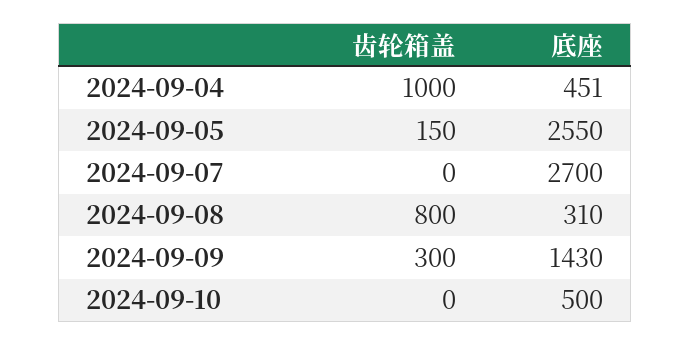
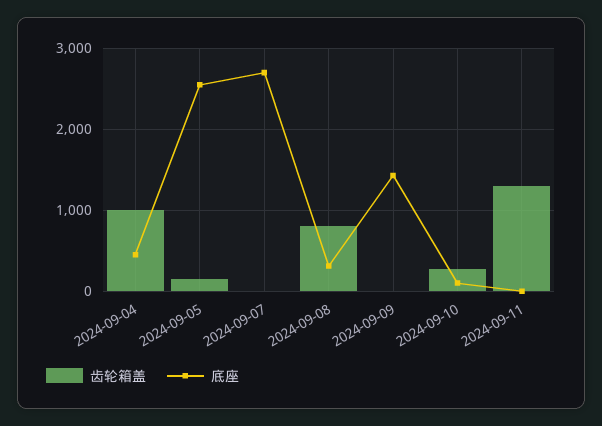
齿轮箱盖, 2024-09-09: 300 -> 0
齿轮箱盖, 2024-09-10: 0 -> 300
底座, 2024-09-10: 500 -> 100
齿轮箱盖, 2024-09-11: none -> 1300
底座, 2024-09-11: none -> 0

